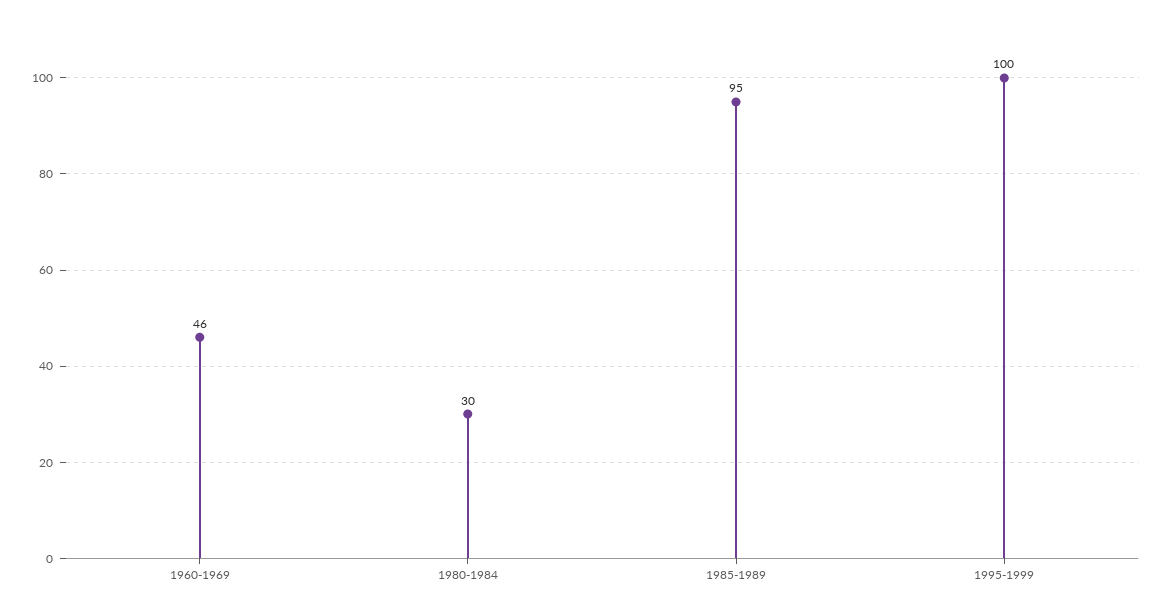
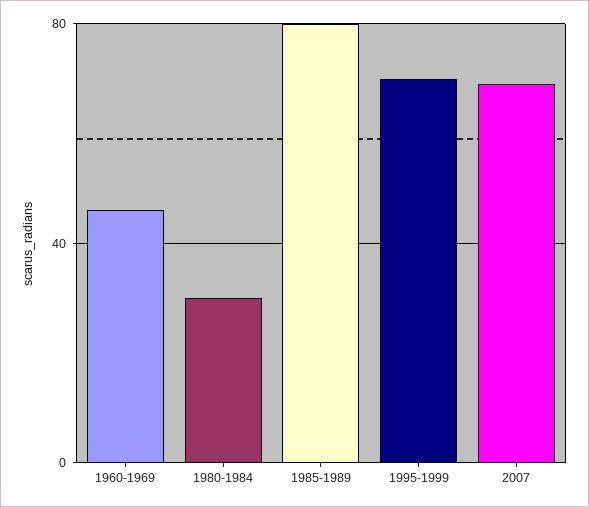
1985-1989: 95 -> 80
1995-1999: 100 -> 70
2007: none -> 70

